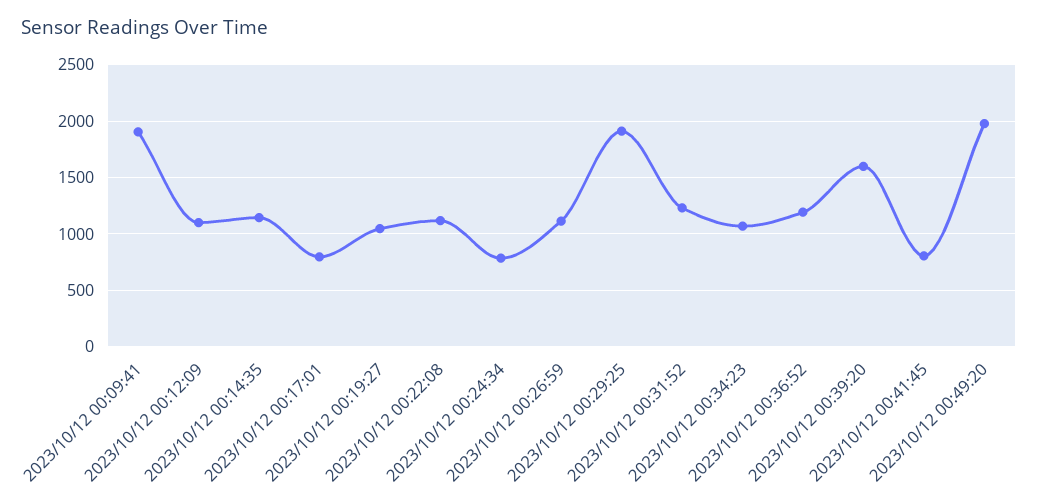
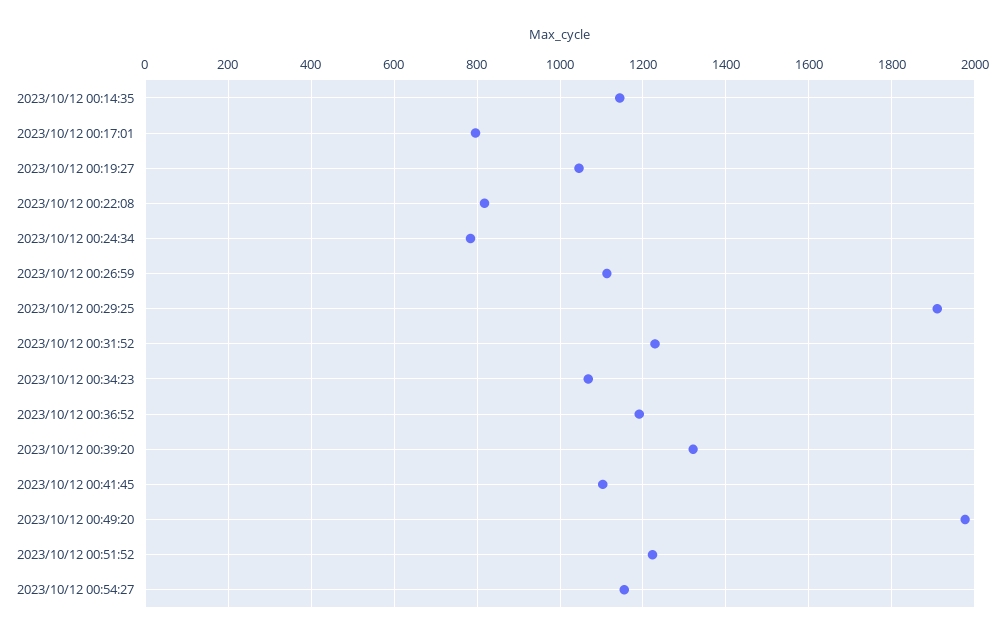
2023/10/12 00:09:41: 1900 -> none
2023/10/12 00:12:09: 1100 -> none
2023/10/12 00:22:08: 1100 -> 820
2023/10/12 00:39:20: 1600 -> 1320
2023/10/12 00:41:45: 800 -> 1100
2023/10/12 00:51:52: none -> 1220
2023/10/12 00:54:27: none -> 1160

